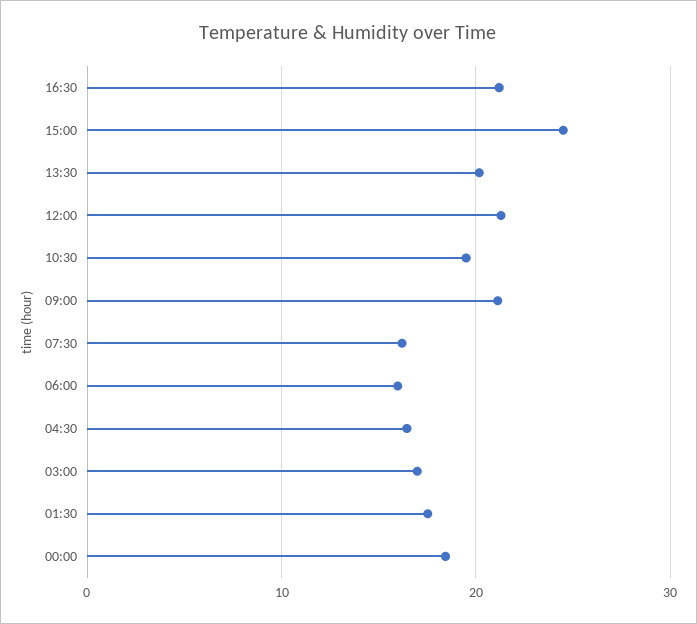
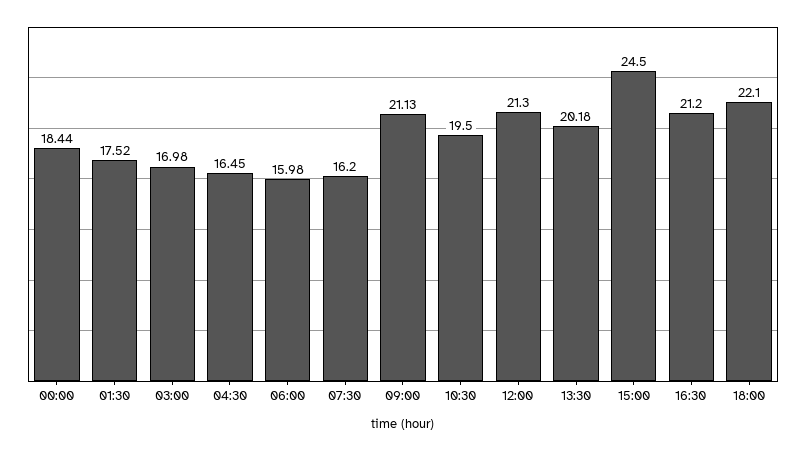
18:00: none -> 22.1

